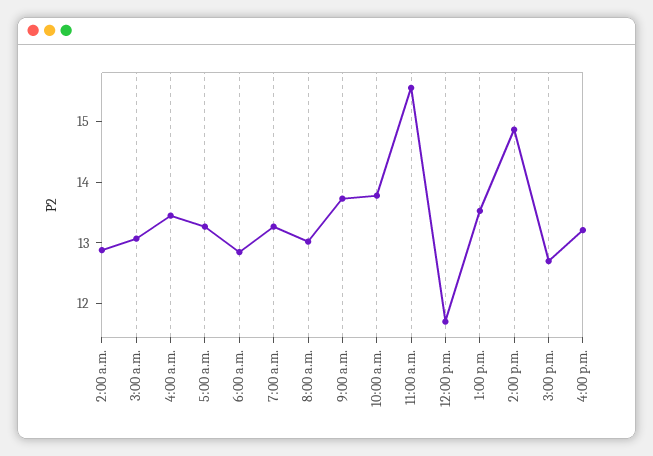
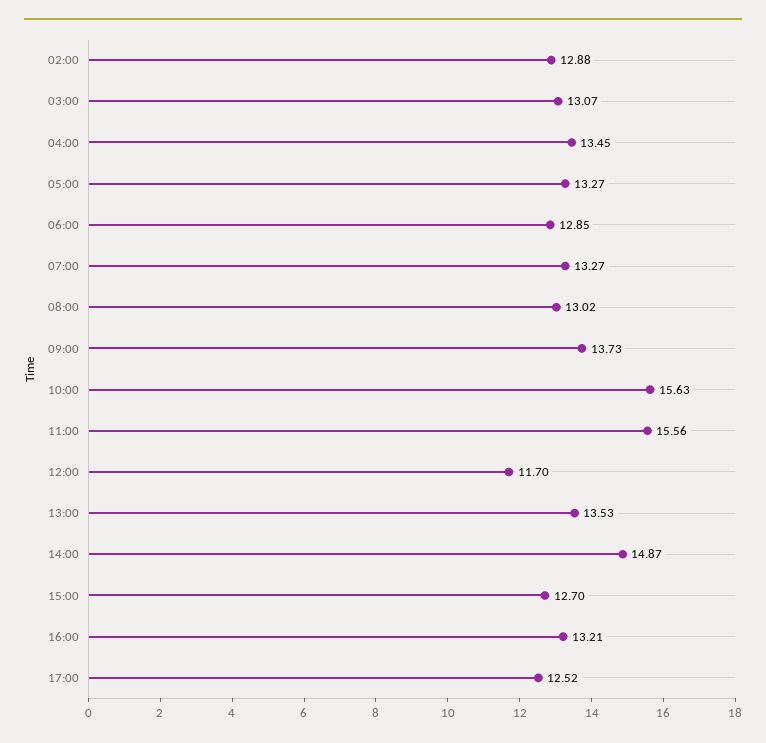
10:00 a.m.: 13.8 -> 15.63
17:00: none -> 12.52

